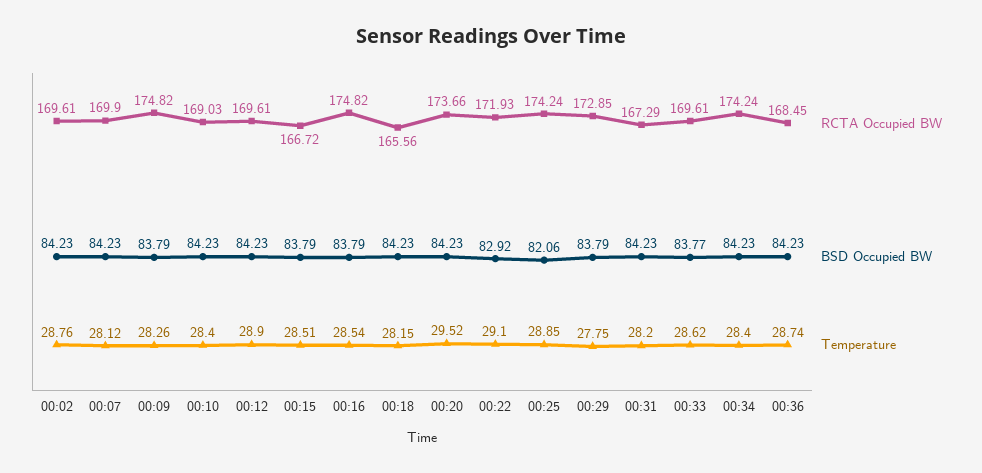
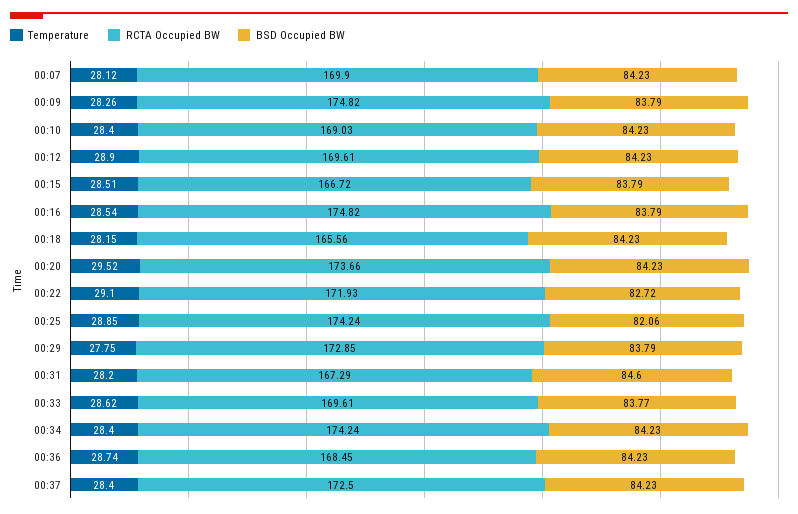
RCTA Occupied BW, 00:02: 169.61 -> none
BSD Occupied BW, 00:02: 84.23 -> none
Temperature, 00:02: 28.76 -> none
BSD Occupied BW, 00:22: 82.92 -> 82.72
BSD Occupied BW, 00:31: 84.23 -> 84.6
Temperature, 00:37: none -> 28.4
RCTA Occupied BW, 00:37: none -> 172.5
BSD Occupied BW, 00:37: none -> 84.23

